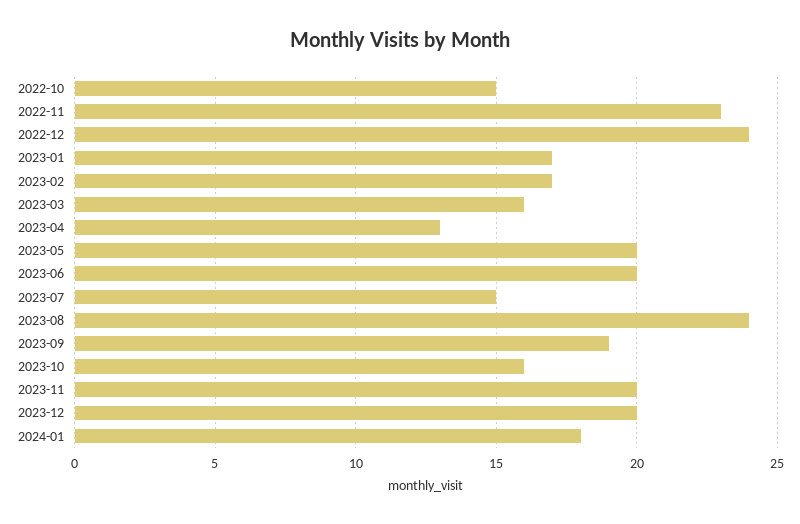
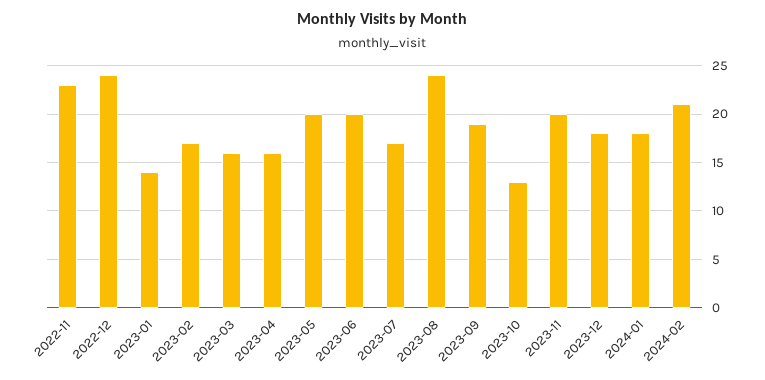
2022-10: 15 -> none
2023-01: 17 -> 14
2023-04: 13 -> 16
2023-07: 15 -> 17
2023-10: 16 -> 13
2023-12: 20 -> 18
2024-02: none -> 21

